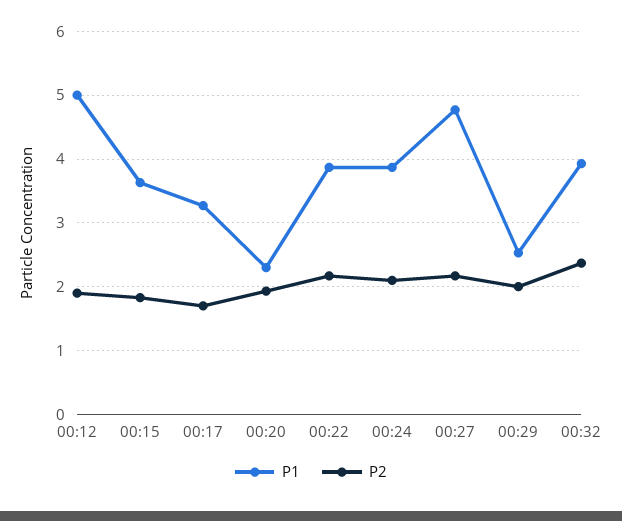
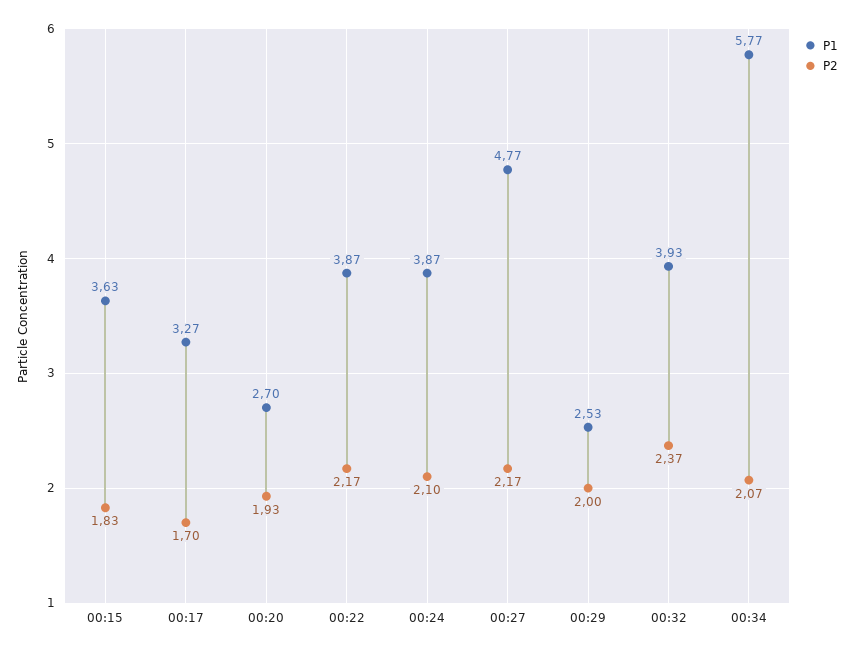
P1, 00:12: 5 -> none
P2, 00:12: 1.9 -> none
P1, 00:20: 2.3 -> 2.7
P1, 00:34: none -> 5.77
P2, 00:34: none -> 2.07

